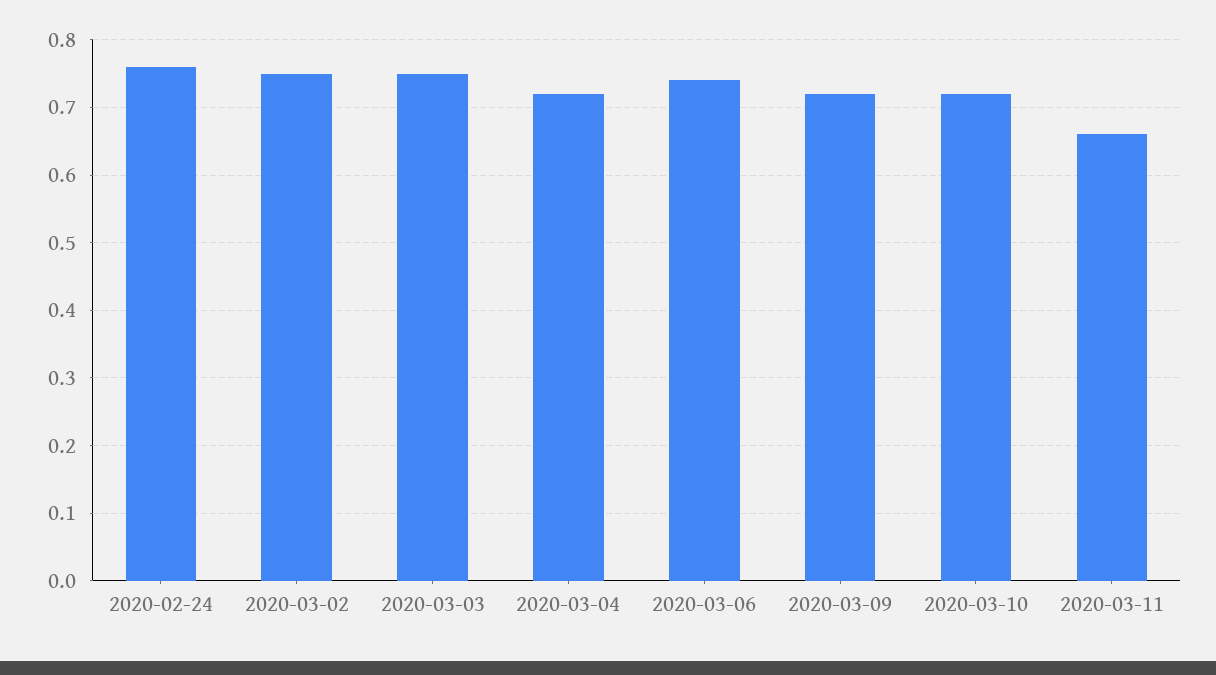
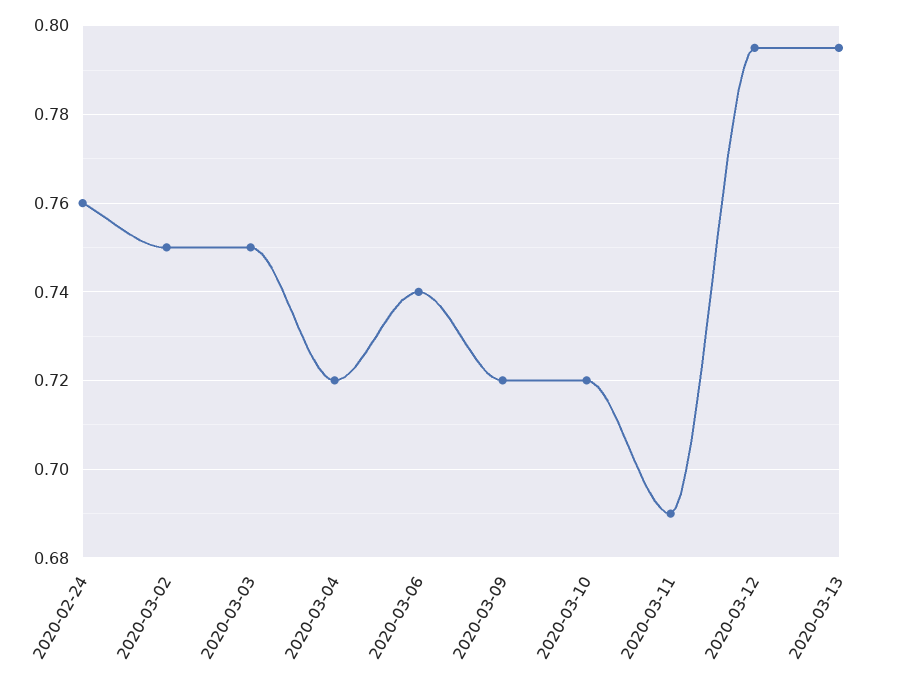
2020-03-11: 0.66 -> 0.69
2020-03-12: none -> 0.795
2020-03-13: none -> 0.795

